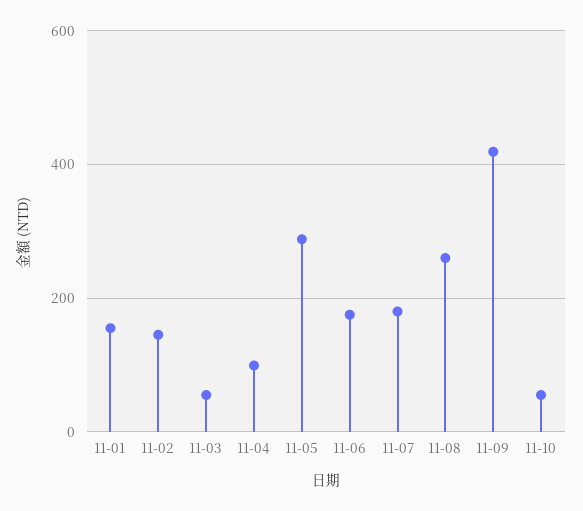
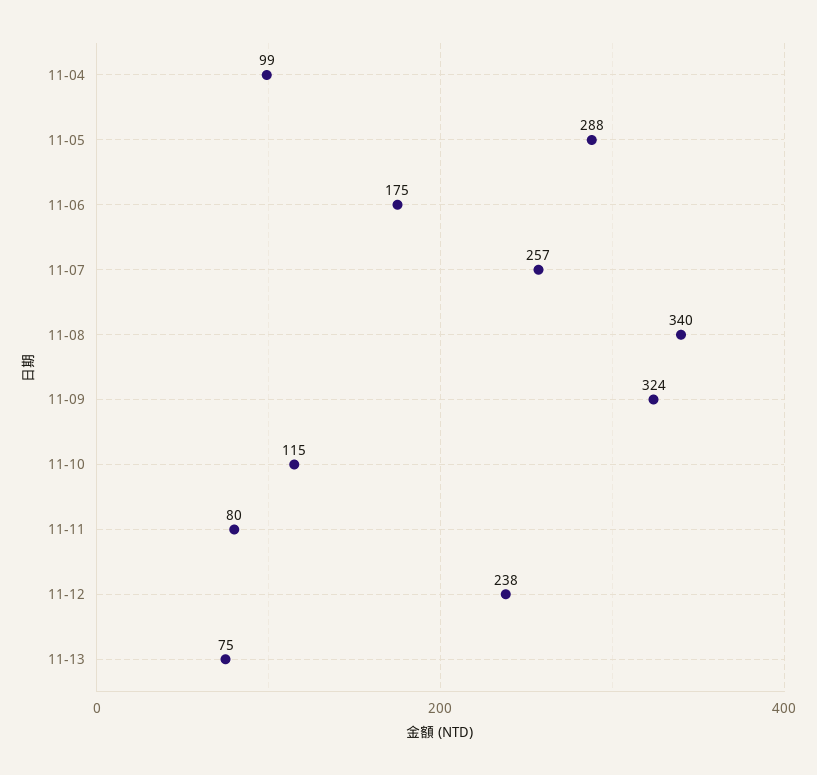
11-01: 160 -> none
11-02: 140 -> none
11-03: 60 -> none
11-07: 180 -> 257
11-08: 260 -> 340
11-09: 420 -> 324
11-10: 60 -> 115
11-11: none -> 80
11-12: none -> 238
11-13: none -> 75

